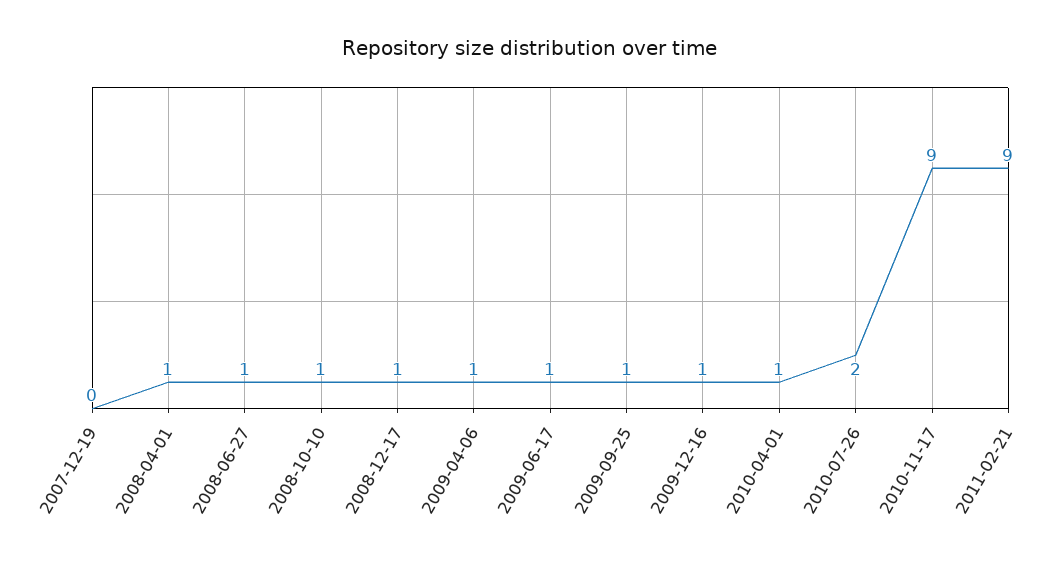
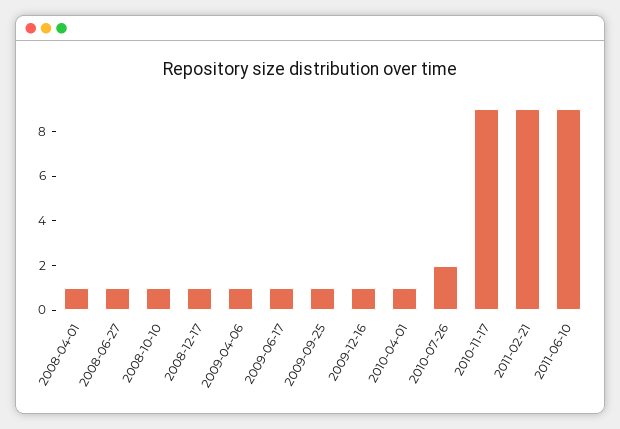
2007-12-19: 0 -> none
2011-06-10: none -> 9

